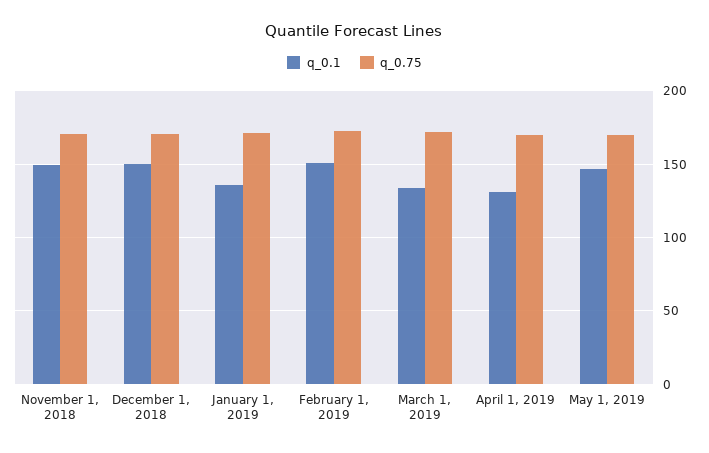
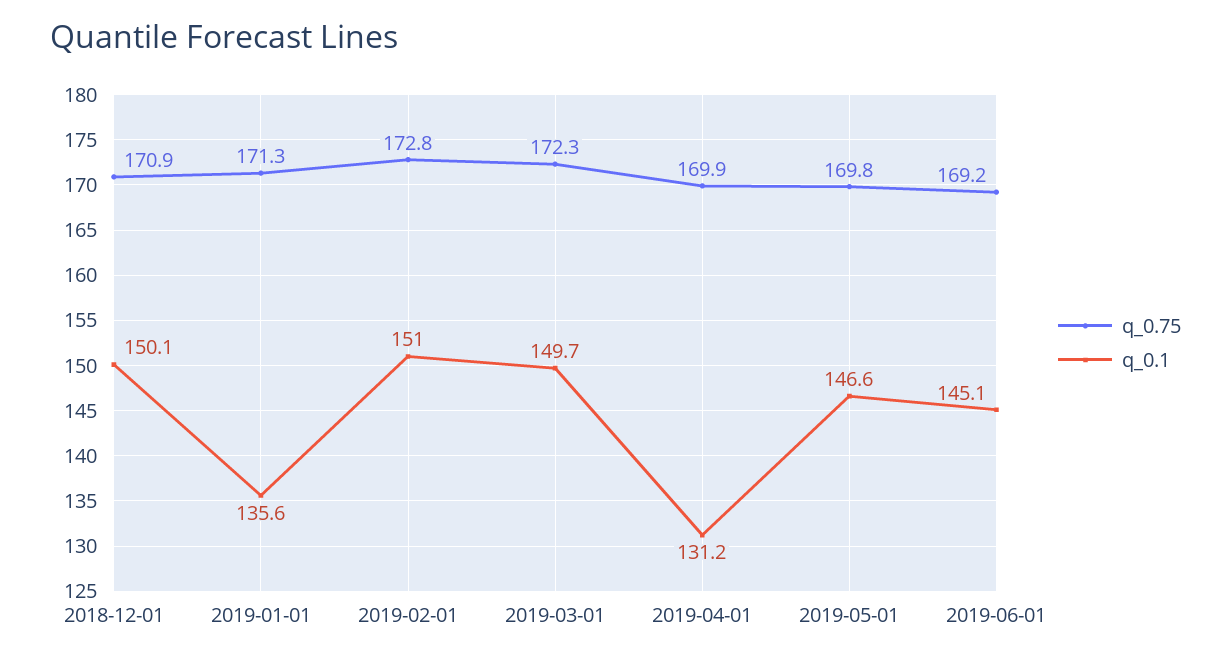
q_0.1, November 1, 2018: 150 -> none
q_0.75, November 1, 2018: 170 -> none
q_0.1, March 1, 2019: 135 -> 149.7
q_0.75, 2019-06-01: none -> 169.2
q_0.1, 2019-06-01: none -> 145.1

